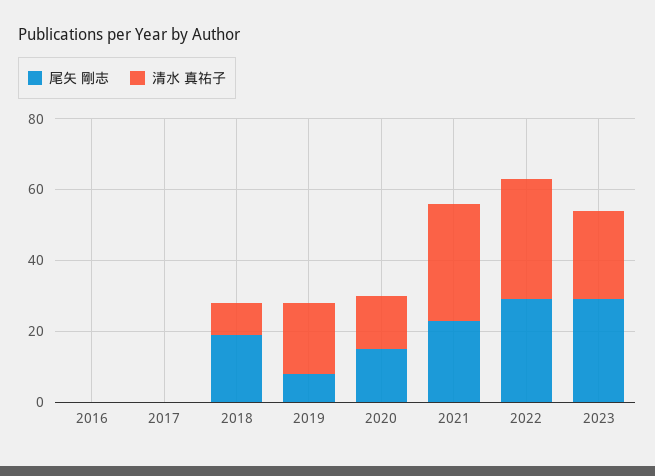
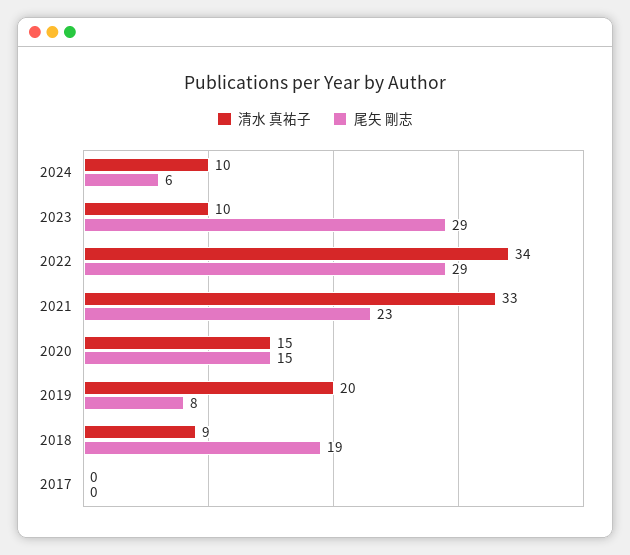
尾矢 剛志, 2016: 0 -> none
清水 真祐子, 2016: 0 -> none
清水 真祐子, 2023: 25 -> 10
清水 真祐子, 2024: none -> 10
尾矢 剛志, 2024: none -> 6

